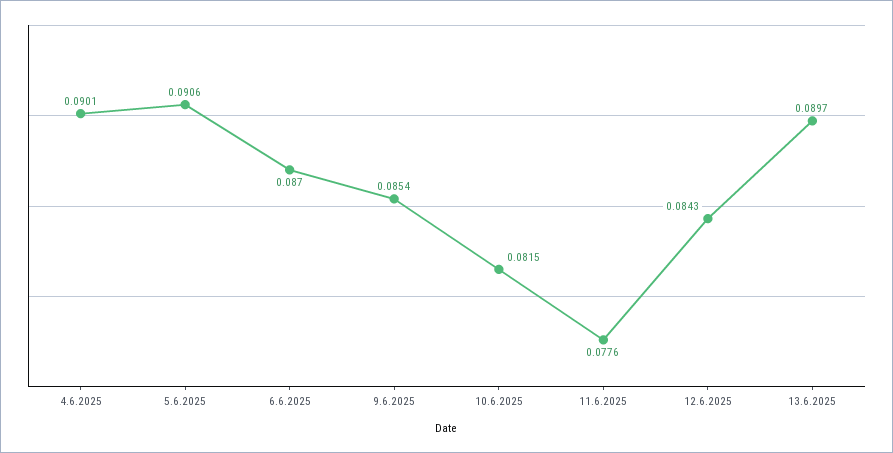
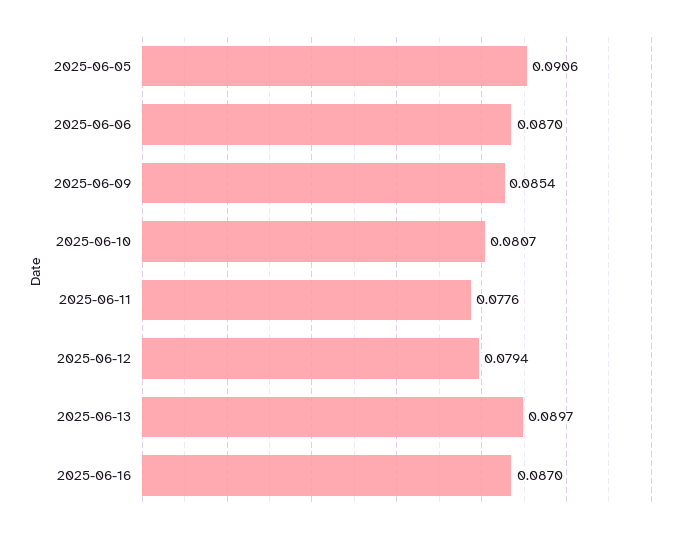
4.6.2025: 0.0901 -> none
10.6.2025: 0.0815 -> 0.0807
12.6.2025: 0.0843 -> 0.0794
2025-06-16: none -> 0.087

